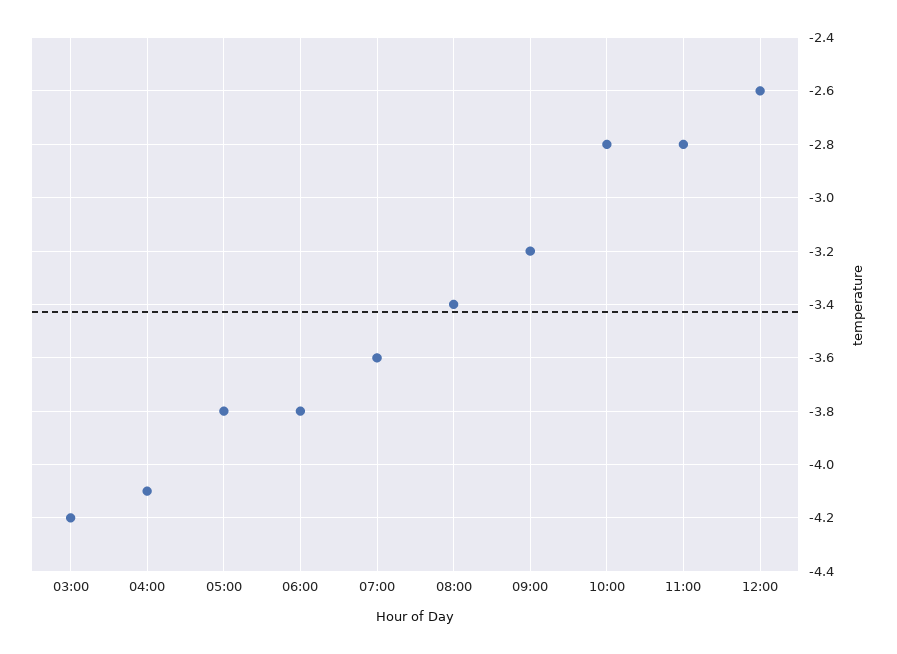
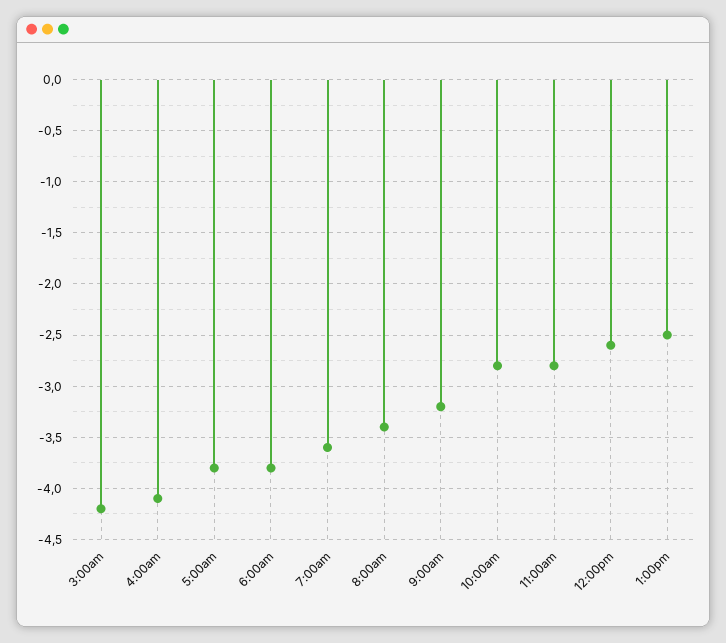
1:00pm: none -> -2.5

